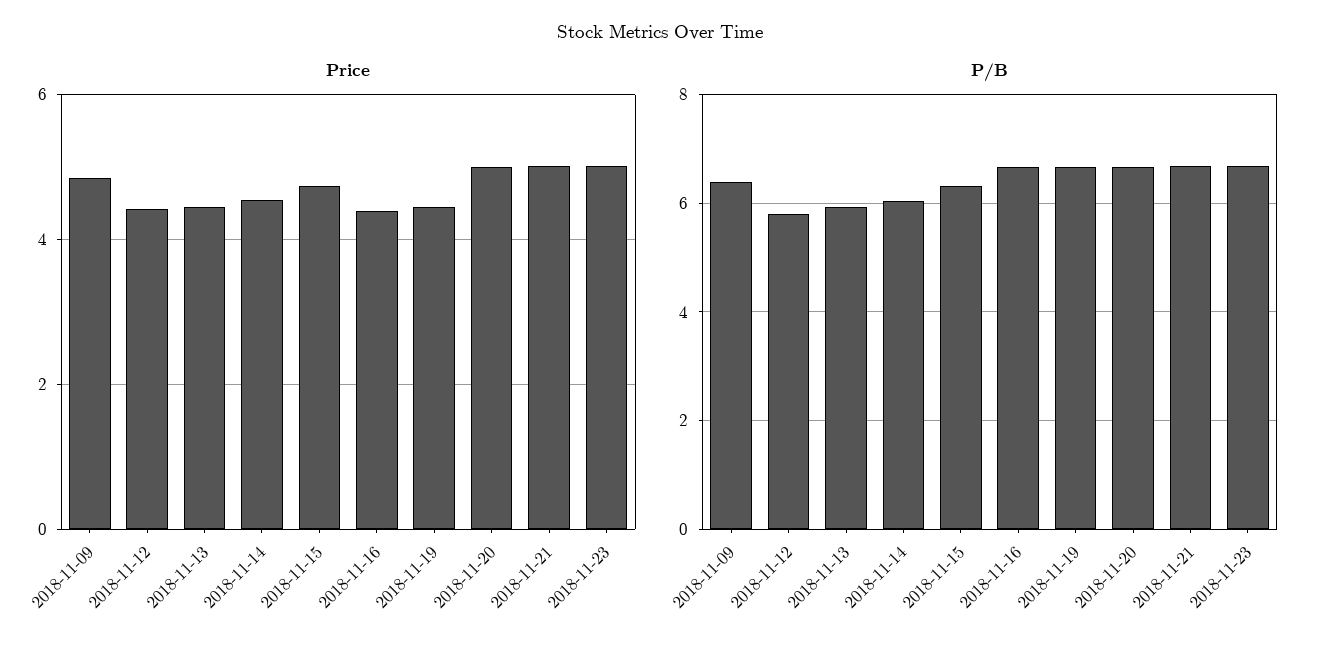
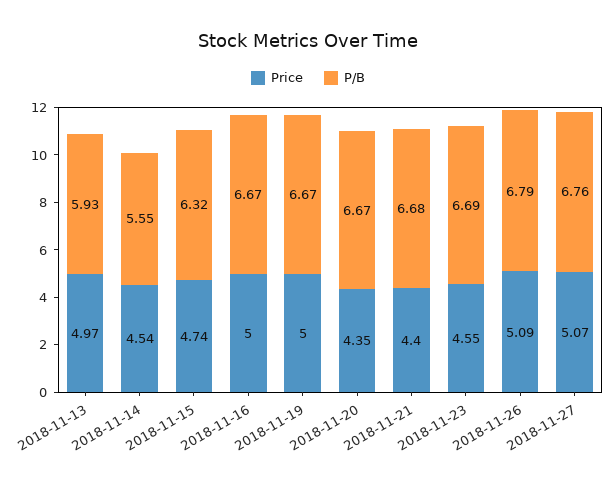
Price, 2018-11-09: 4.8 -> none
Price, 2018-11-12: 4.4 -> none
Price, 2018-11-13: 4.4 -> 4.97
Price, 2018-11-16: 4.4 -> 5
Price, 2018-11-19: 4.4 -> 5
Price, 2018-11-20: 5 -> 4.35
Price, 2018-11-21: 5 -> 4.4
Price, 2018-11-23: 5 -> 4.55
P/B, 2018-11-09: 6.4 -> none
P/B, 2018-11-12: 5.8 -> none
P/B, 2018-11-14: 6 -> 5.55
Price, 2018-11-26: none -> 5.09
P/B, 2018-11-26: none -> 6.79
Price, 2018-11-27: none -> 5.07
P/B, 2018-11-27: none -> 6.76

